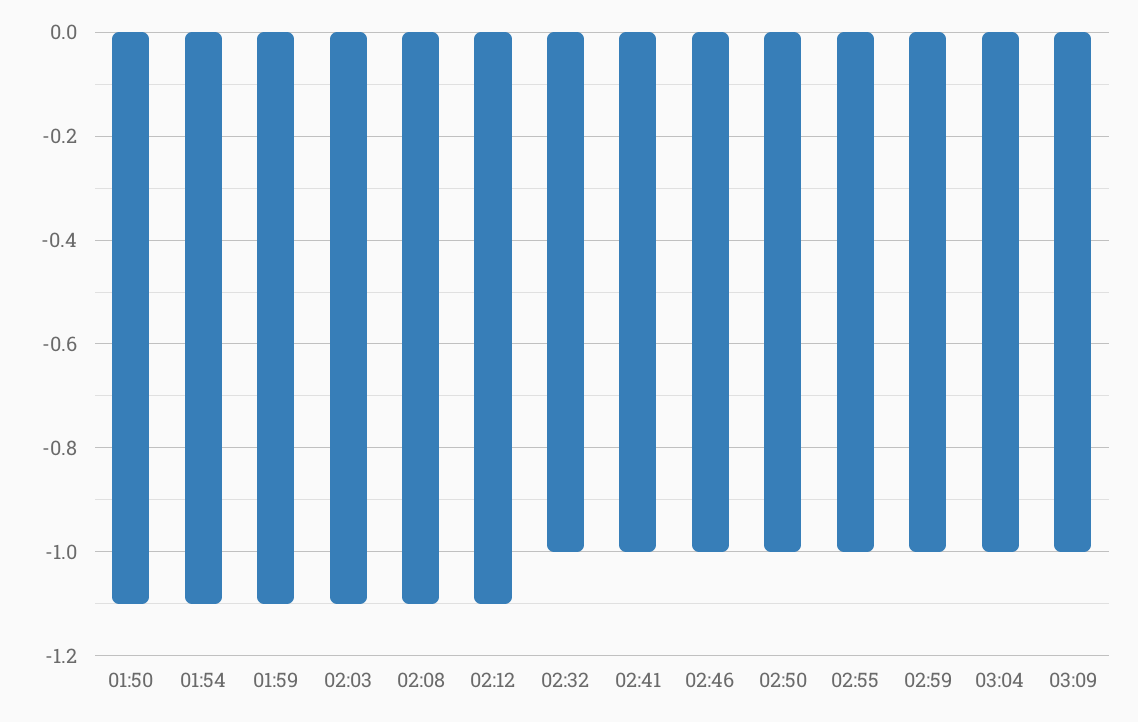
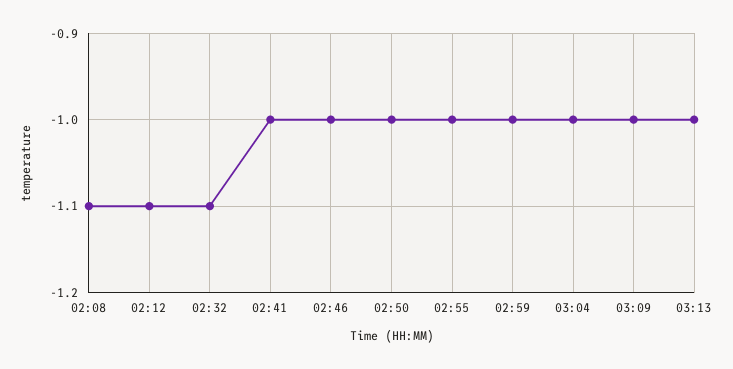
01:50: -1.1 -> none
01:54: -1.1 -> none
01:59: -1.1 -> none
02:03: -1.1 -> none
02:32: -1 -> -1.1
03:13: none -> -1

